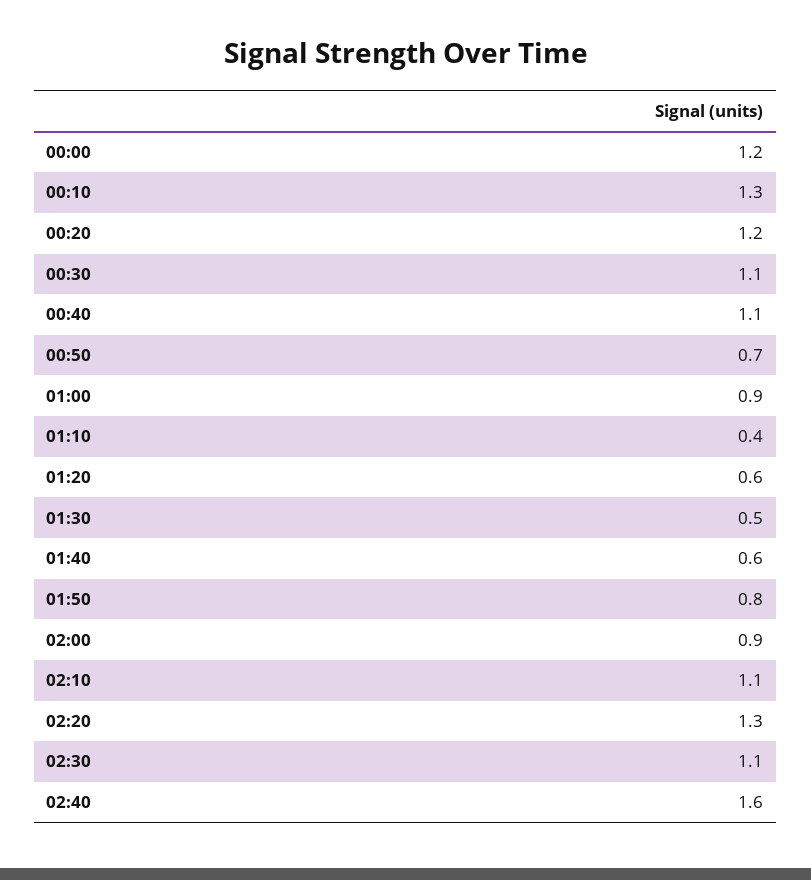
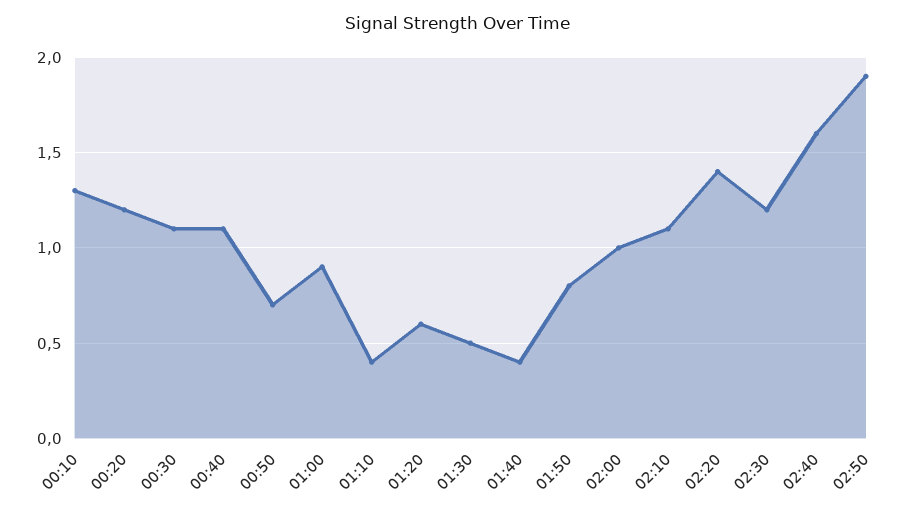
00:00: 1.2 -> none
01:40: 0.6 -> 0.4
02:00: 0.9 -> 1
02:20: 1.3 -> 1.4
02:30: 1.1 -> 1.2
02:50: none -> 1.9

